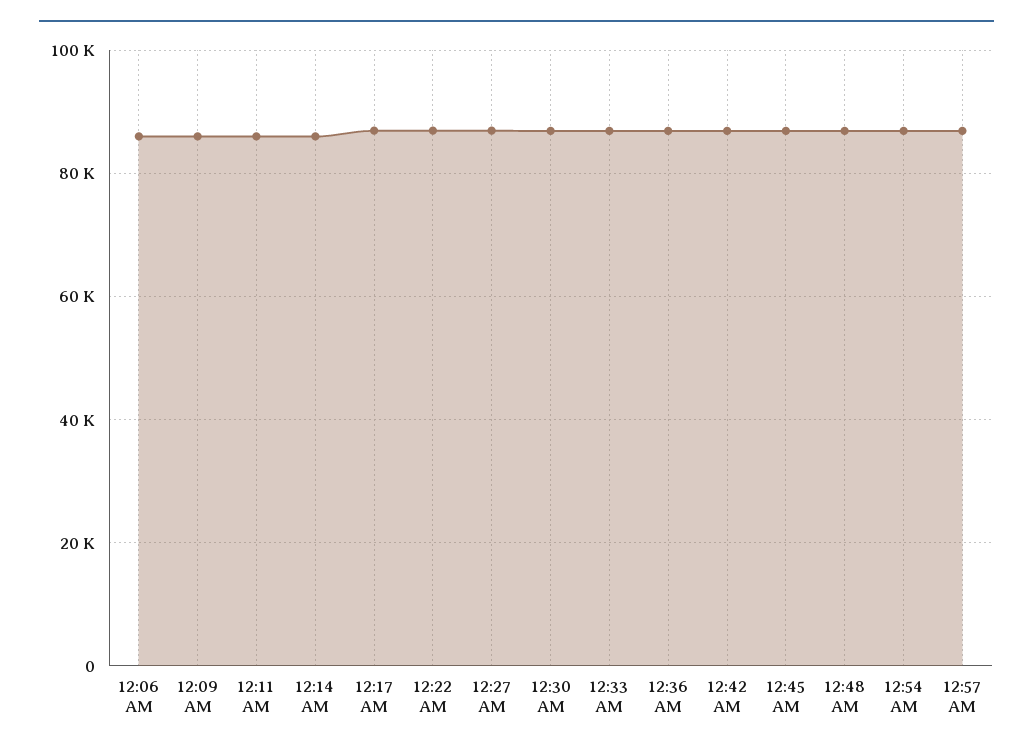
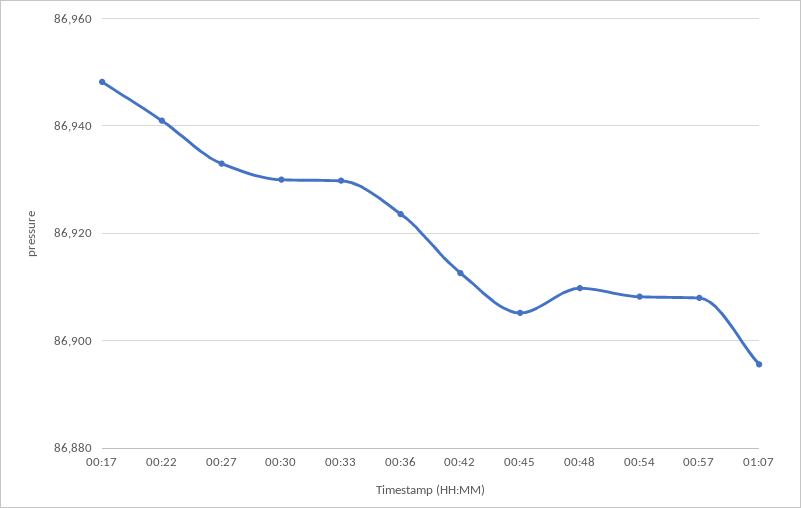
12:06 AM: 86000 -> none
12:09 AM: 86000 -> none
12:11 AM: 86000 -> none
12:14 AM: 86000 -> none
01:07: none -> 86896

